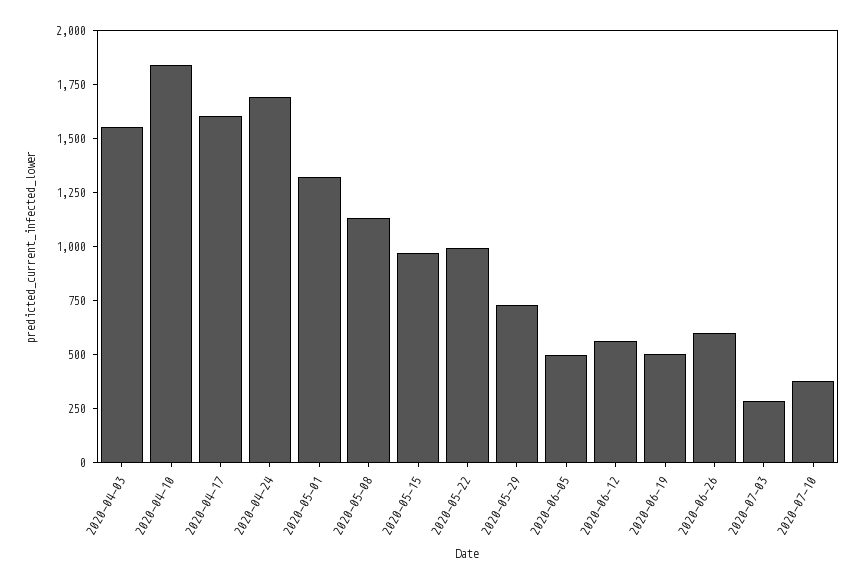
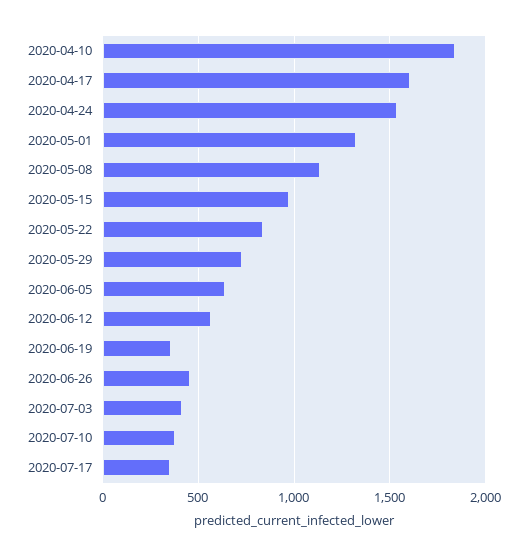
2020-04-03: 1550 -> none
2020-04-24: 1700 -> 1550
2020-05-22: 1000 -> 850
2020-06-05: 500 -> 650
2020-06-19: 500 -> 350
2020-06-26: 600 -> 450
2020-07-03: 300 -> 400
2020-07-17: none -> 350

